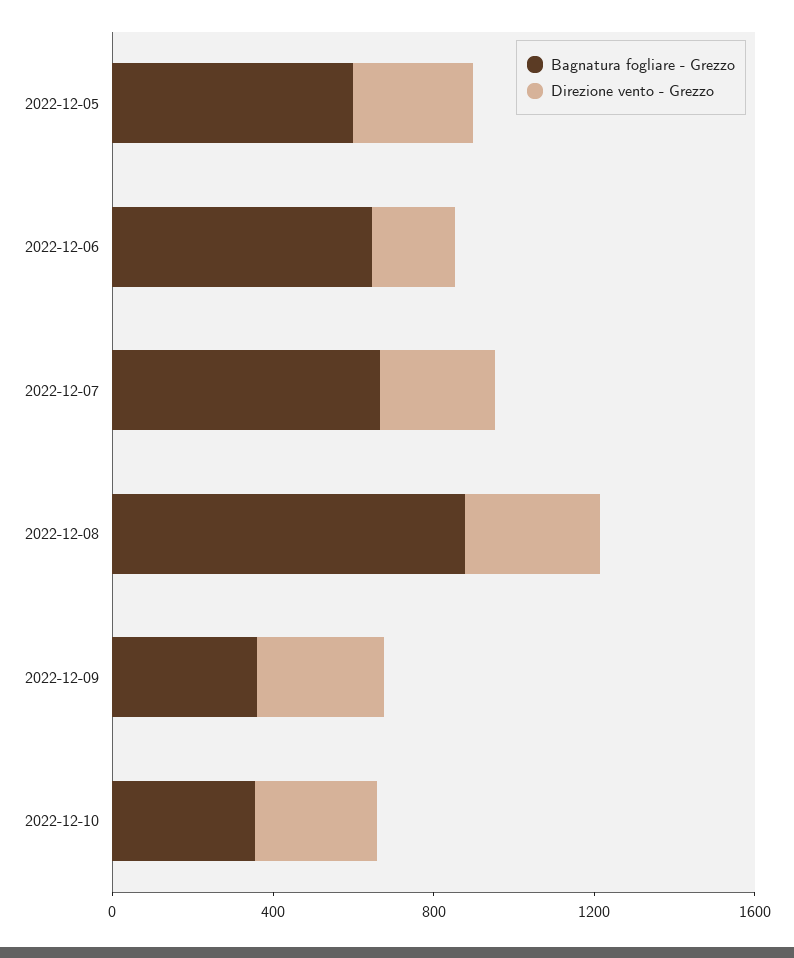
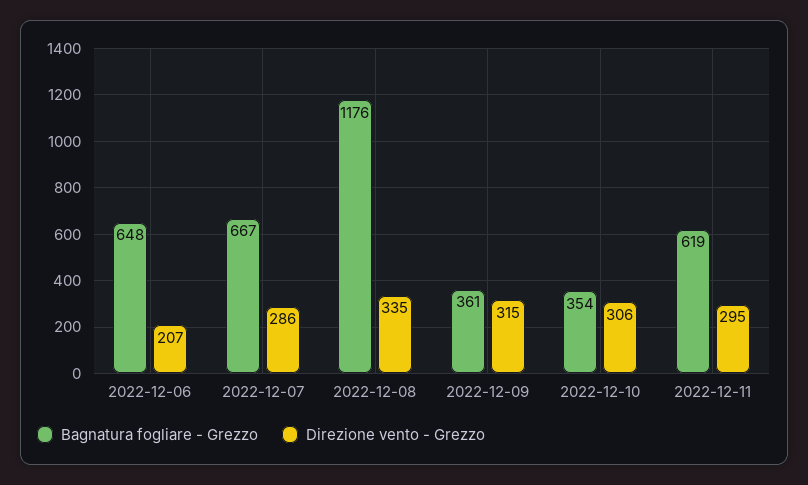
Bagnatura fogliare - Grezzo, 2022-12-05: 600 -> none
Direzione vento - Grezzo, 2022-12-05: 300 -> none
Bagnatura fogliare - Grezzo, 2022-12-08: 900 -> 1176
Bagnatura fogliare - Grezzo, 2022-12-11: none -> 619
Direzione vento - Grezzo, 2022-12-11: none -> 295

